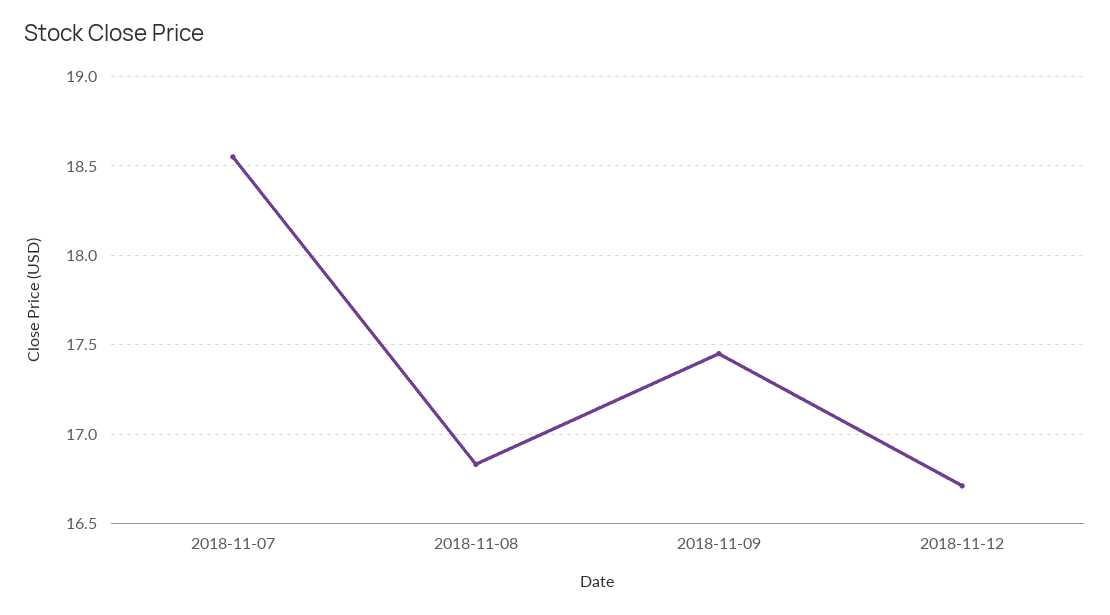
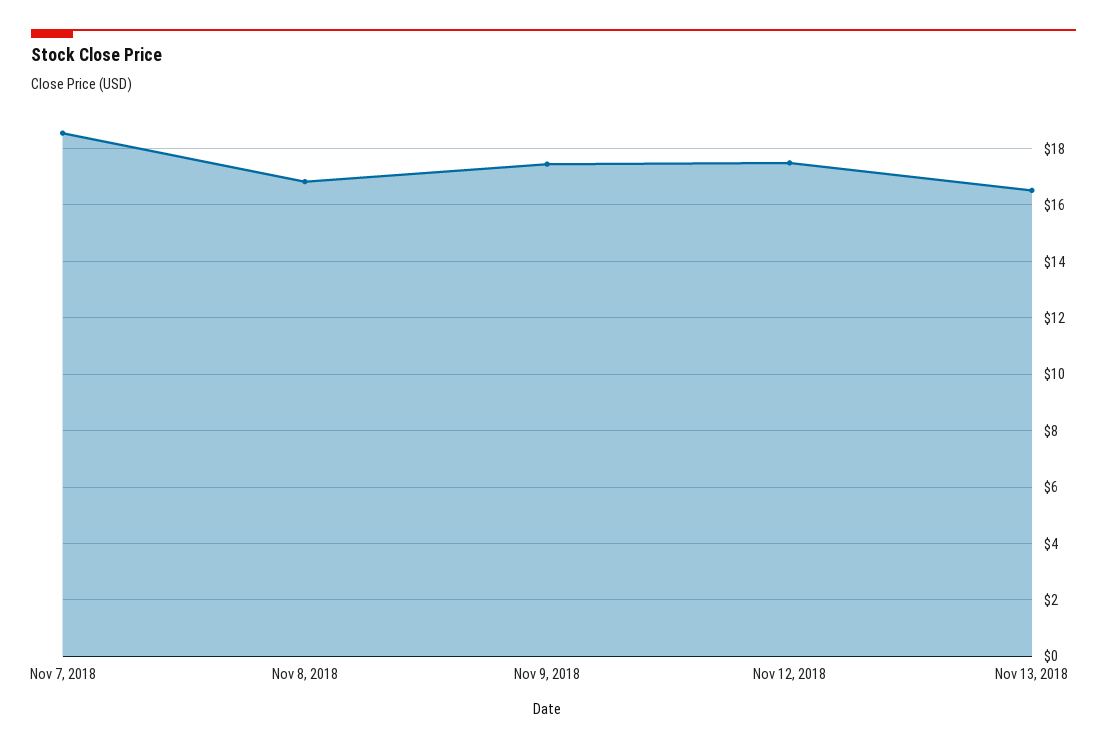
2018-11-12: 16.7 -> 17.5
Nov 13, 2018: none -> 16.5

